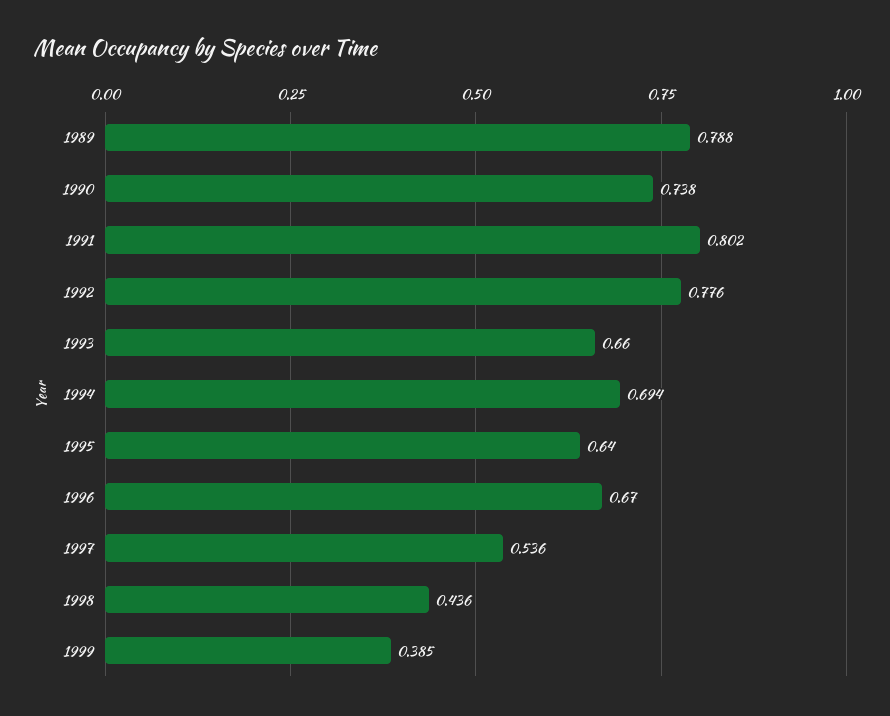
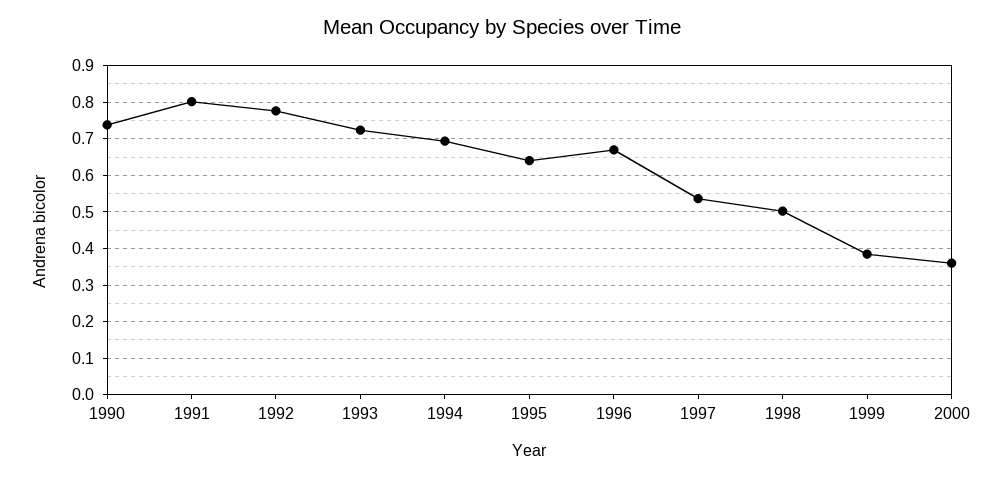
1989: 0.788 -> none
1993: 0.66 -> 0.72
1998: 0.436 -> 0.5
2000: none -> 0.36

